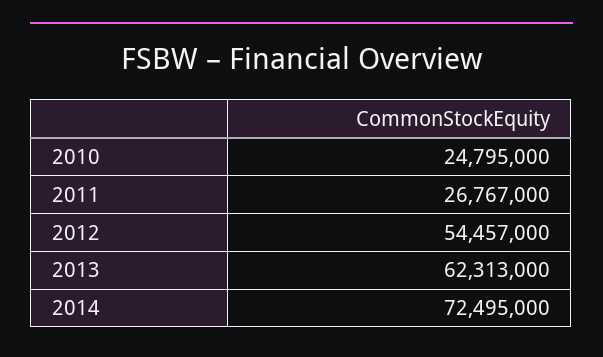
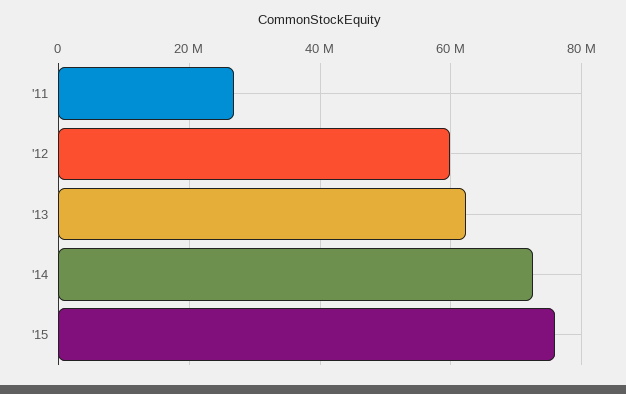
2010: 24795000 -> none
2012: 54457000 -> 60000000
'15: none -> 76000000

